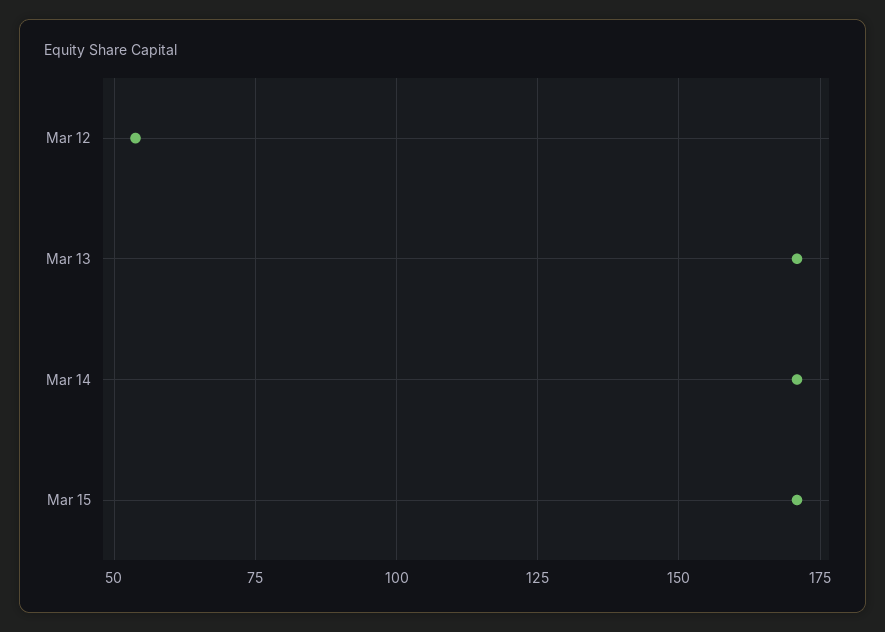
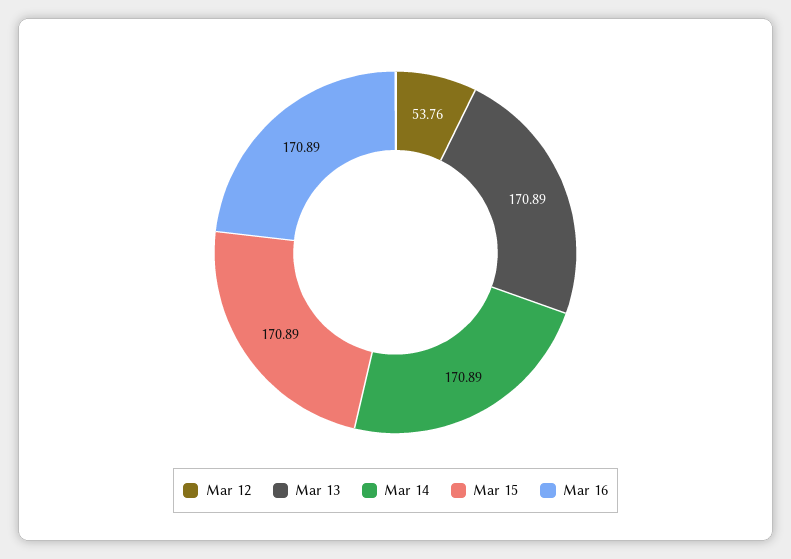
Mar 16: none -> 170.89

